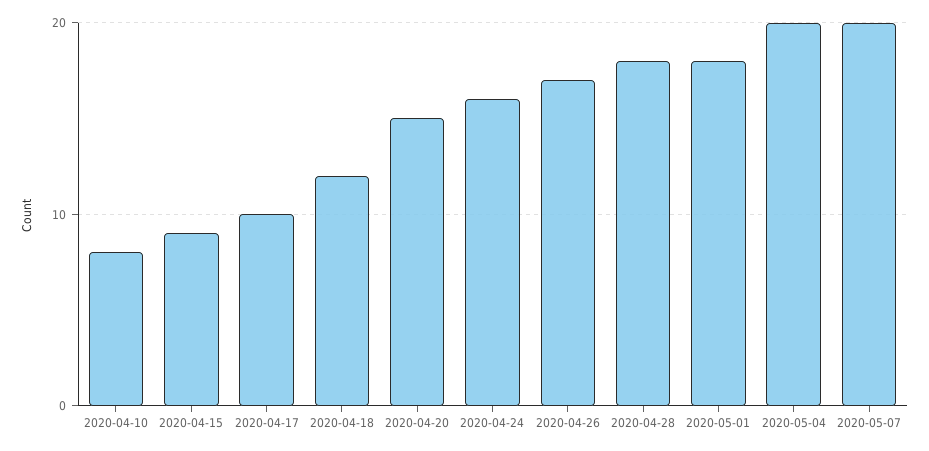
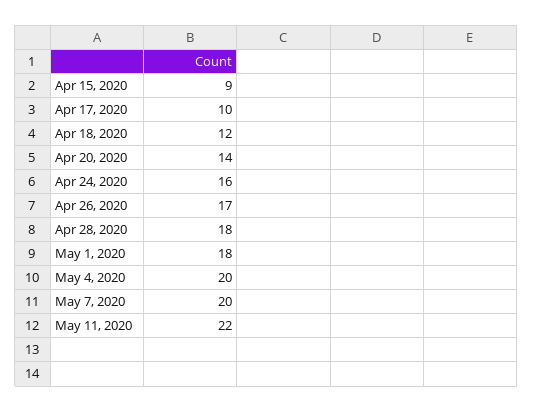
2020-04-10: 8 -> none
2020-04-20: 15 -> 14
May 11, 2020: none -> 22

